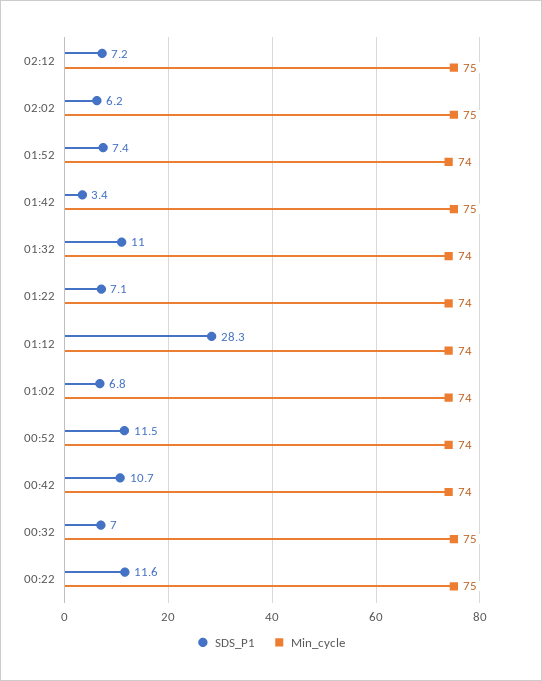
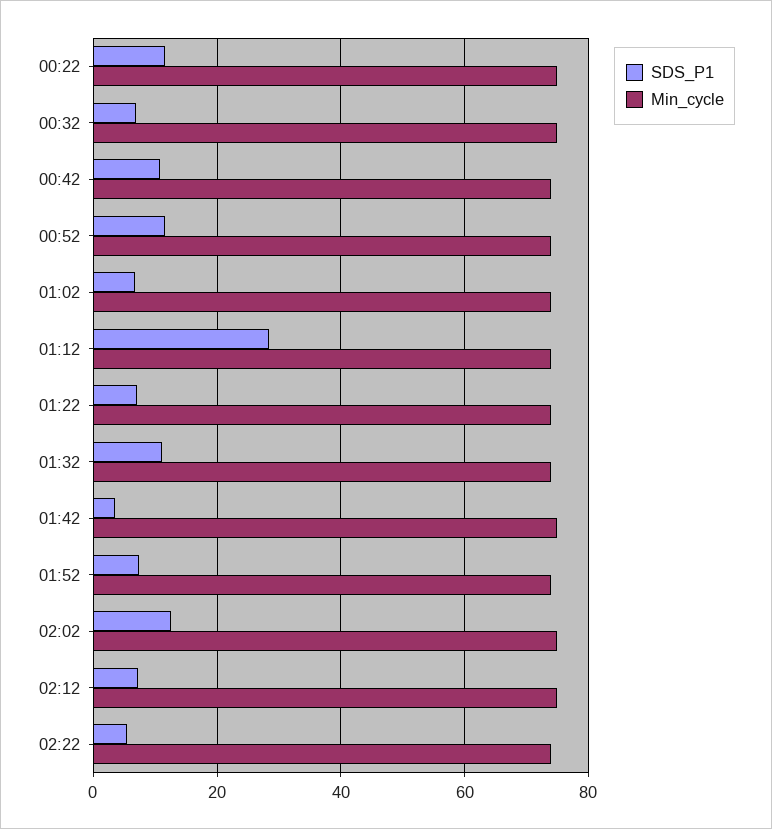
SDS_P1, 02:02: 6.2 -> 12
SDS_P1, 02:22: none -> 6
Min_cycle, 02:22: none -> 74

